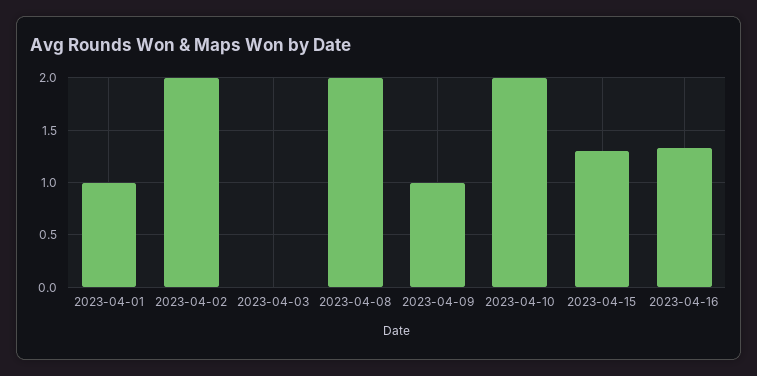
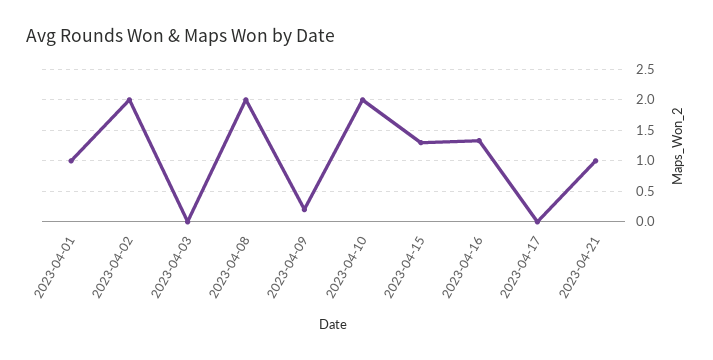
2023-04-09: 1 -> 0.2
2023-04-17: none -> 0
2023-04-21: none -> 1

